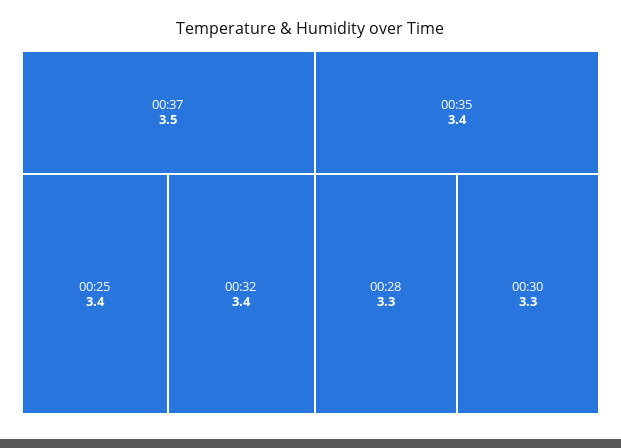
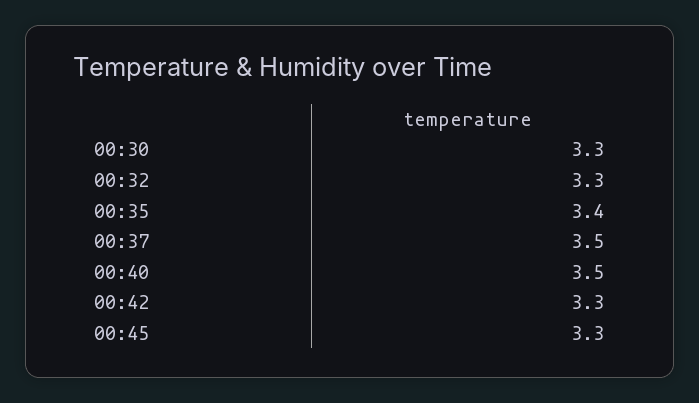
00:25: 3.4 -> none
00:32: 3.4 -> 3.3
00:28: 3.3 -> none
00:40: none -> 3.5
00:42: none -> 3.3
00:45: none -> 3.3

